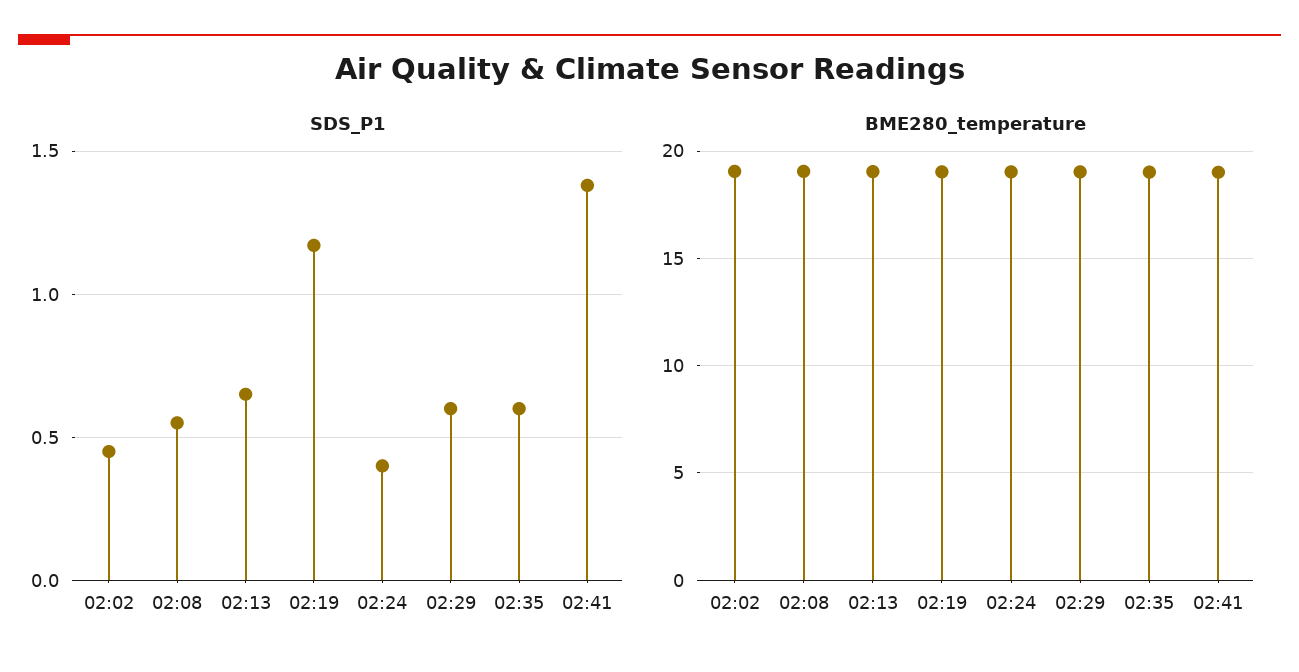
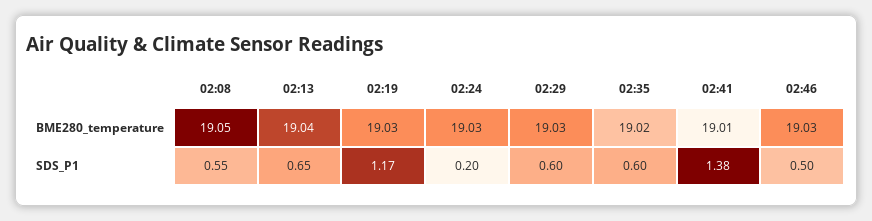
SDS_P1, 02:02: 0.45 -> none
SDS_P1, 02:24: 0.4 -> 0.2
BME280_temperature, 02:02: 19 -> none
BME280_temperature, 02:46: none -> 19.03
SDS_P1, 02:46: none -> 0.5

